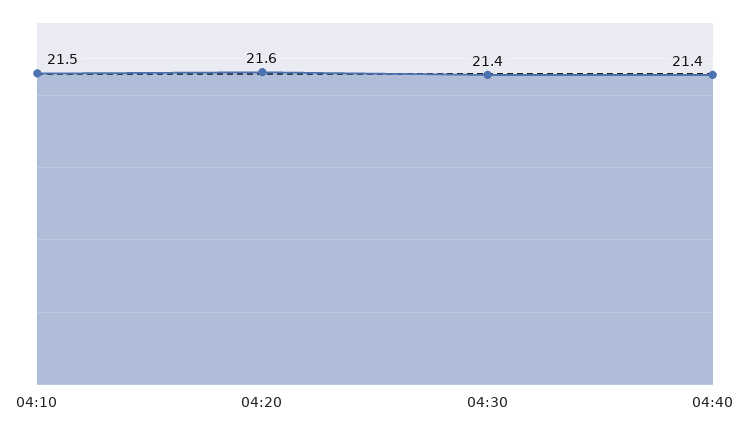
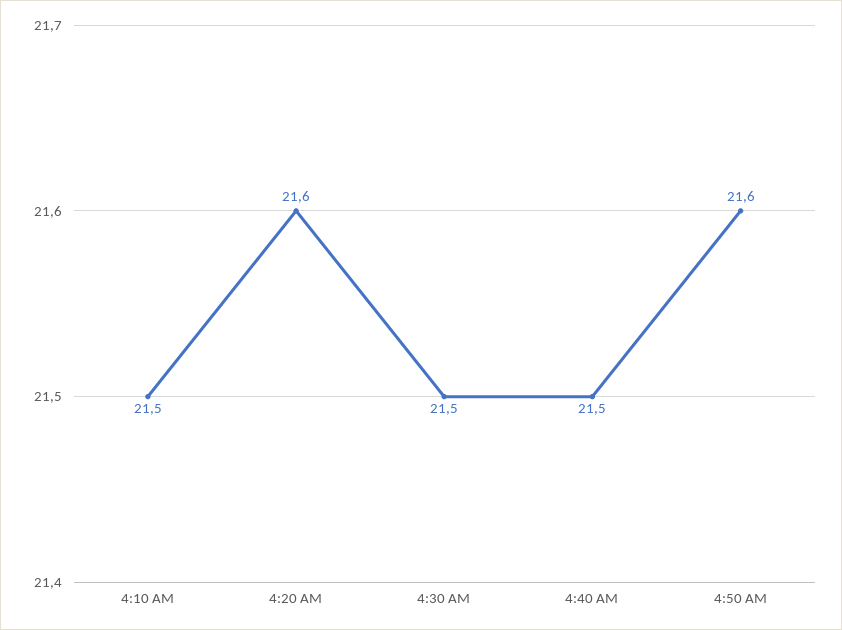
04:30: 21.4 -> 21.5
04:40: 21.4 -> 21.5
4:50 AM: none -> 21.6

